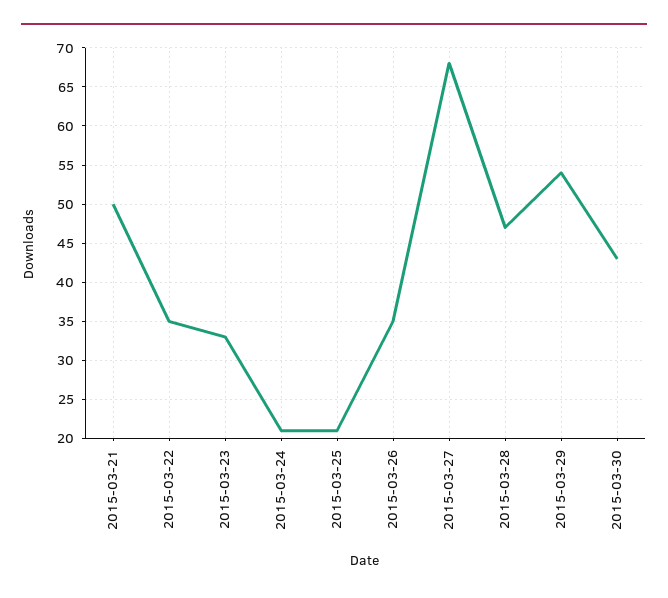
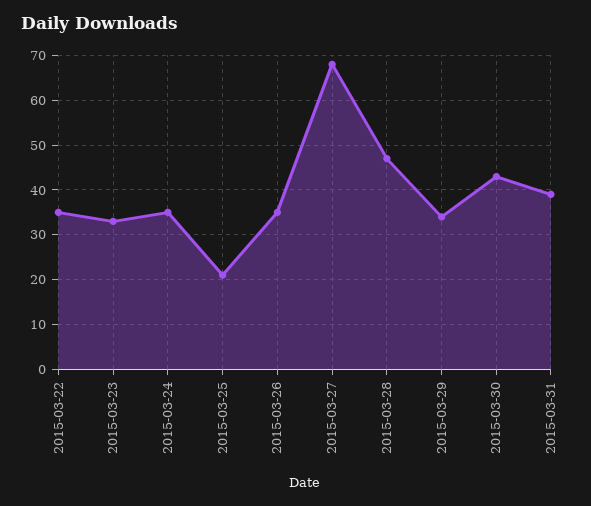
2015-03-21: 50 -> none
2015-03-24: 21 -> 35
2015-03-29: 54 -> 35
2015-03-31: none -> 40

